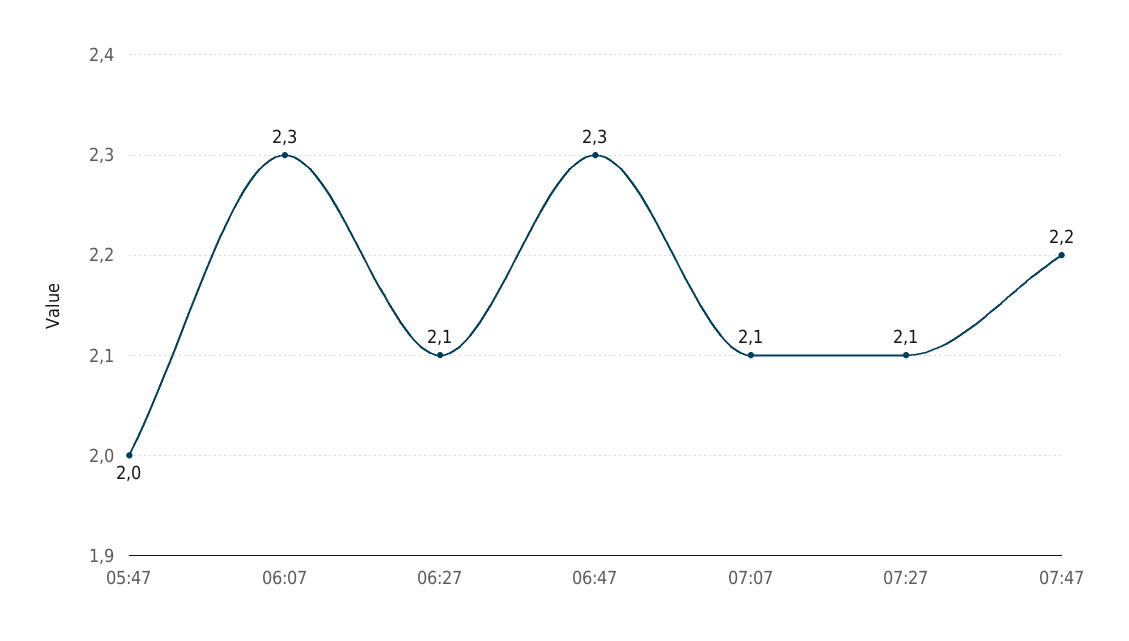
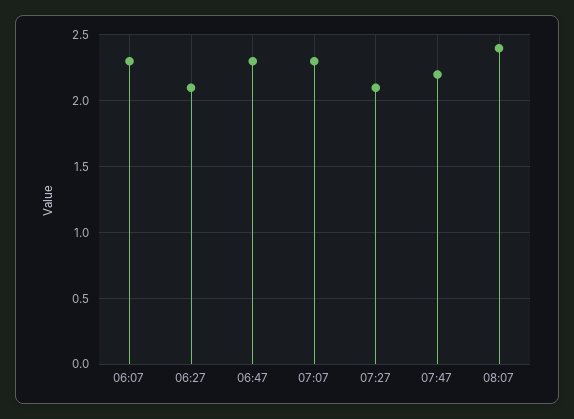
05:47: 2 -> none
07:07: 2.1 -> 2.3
08:07: none -> 2.4

